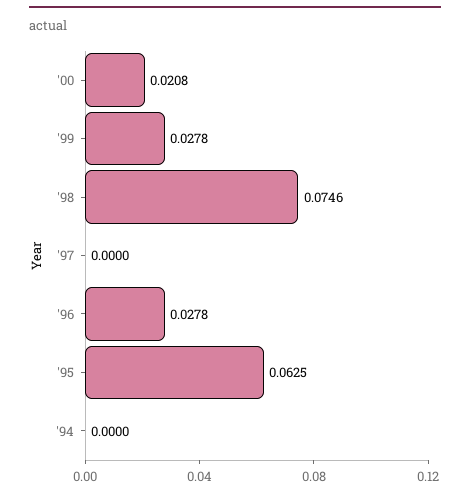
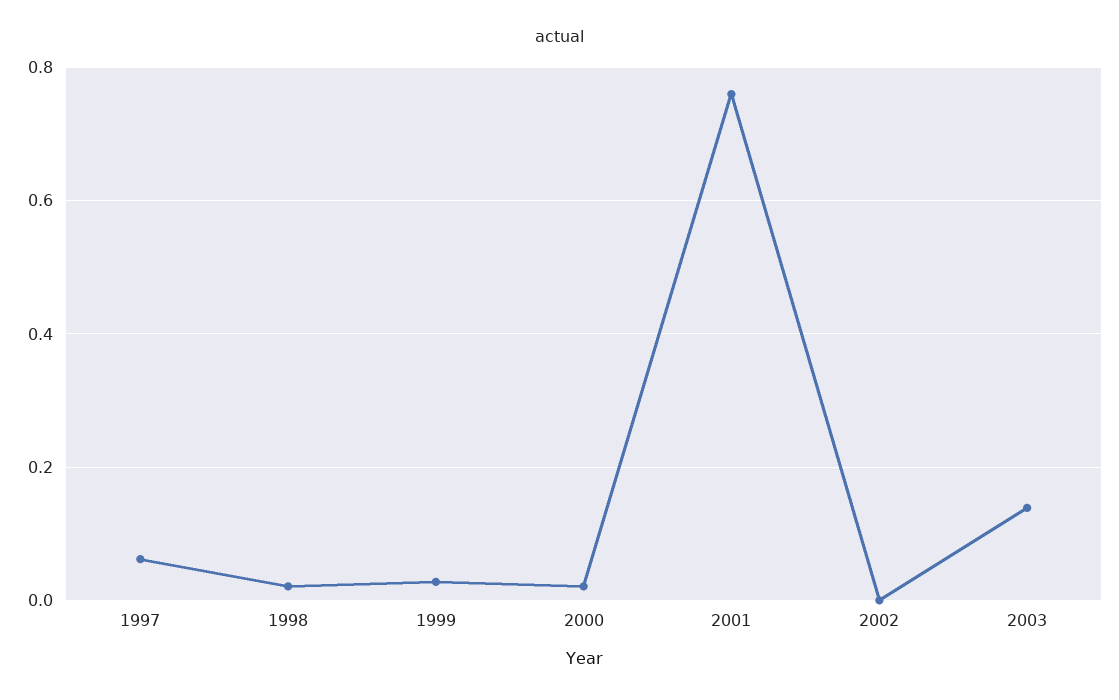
'98: 0.0746 -> 0.02
'97: 0 -> 0.06
'96: 0.0278 -> none
'95: 0.0625 -> none
'94: 0 -> none
2001: none -> 0.76
2002: none -> 0
2003: none -> 0.14

